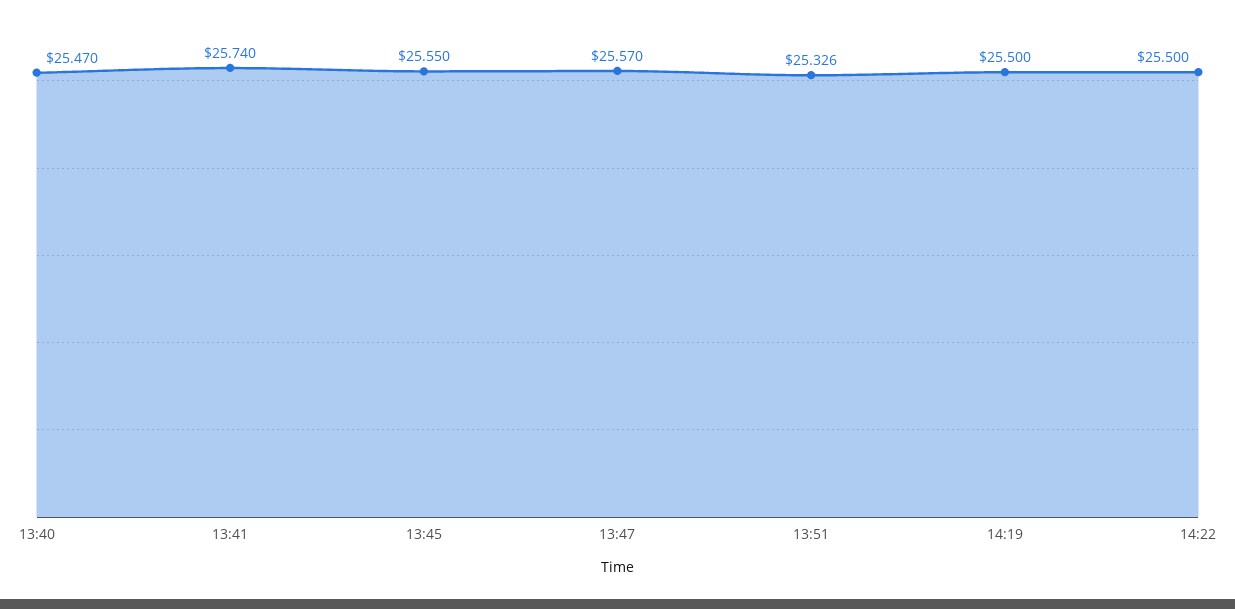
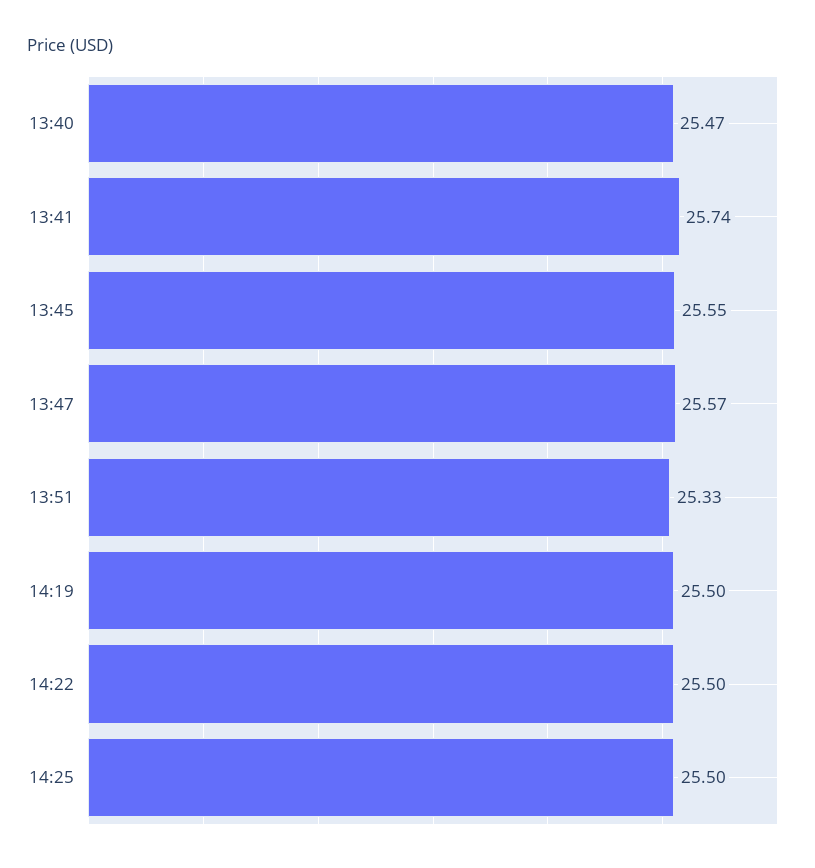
14:25: none -> 25.5

